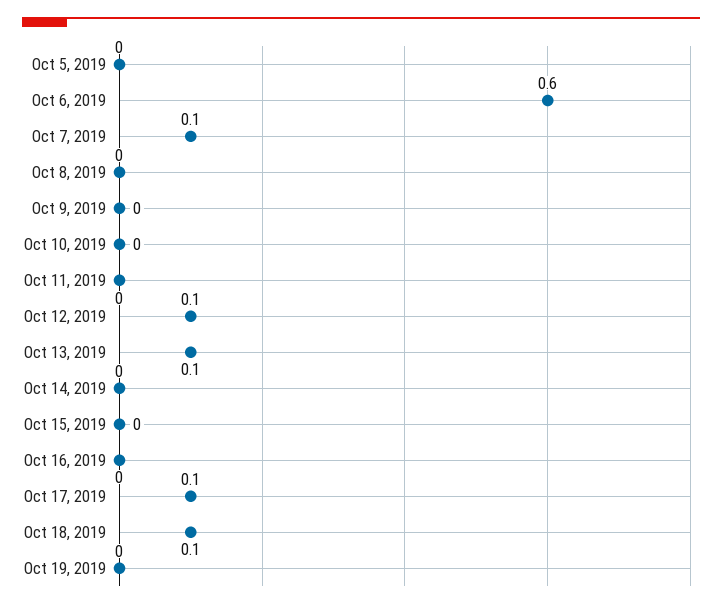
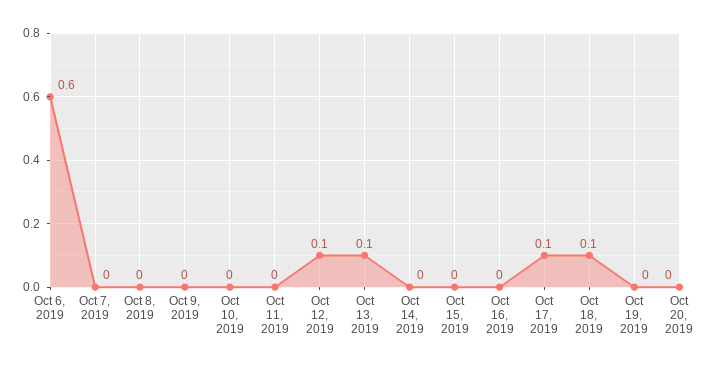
Oct 5, 2019: 0 -> none
Oct 7, 2019: 0.1 -> 0
Oct 20, 2019: none -> 0

